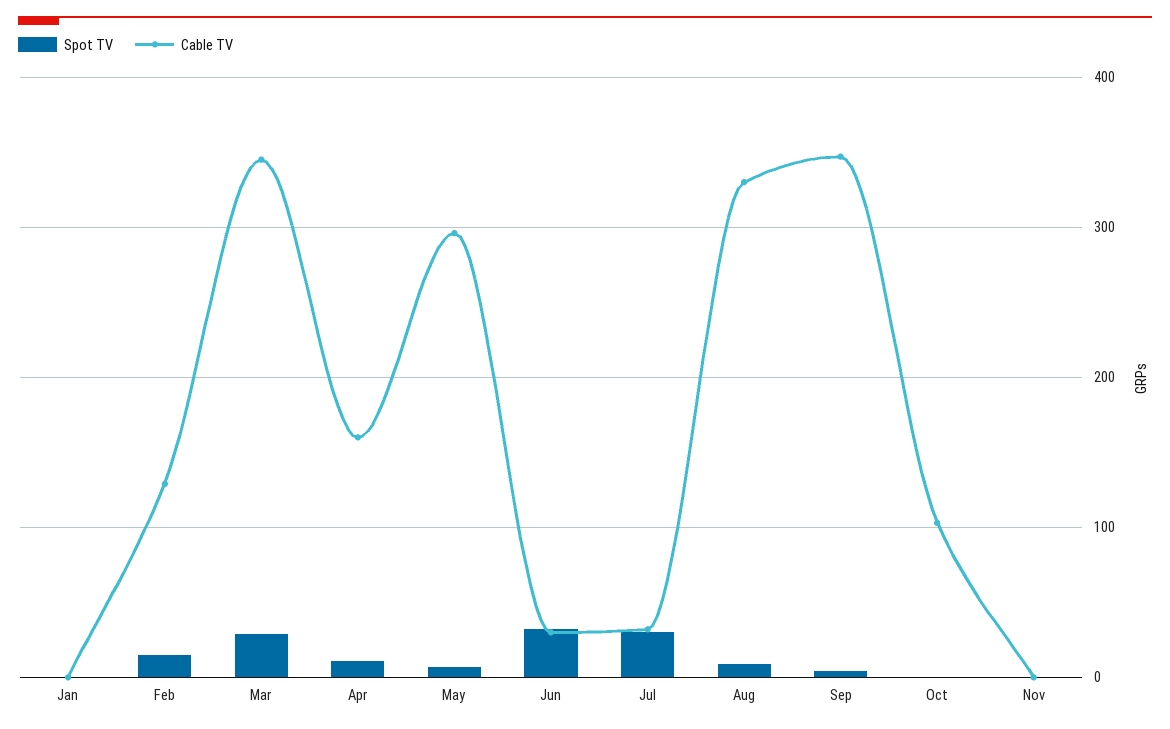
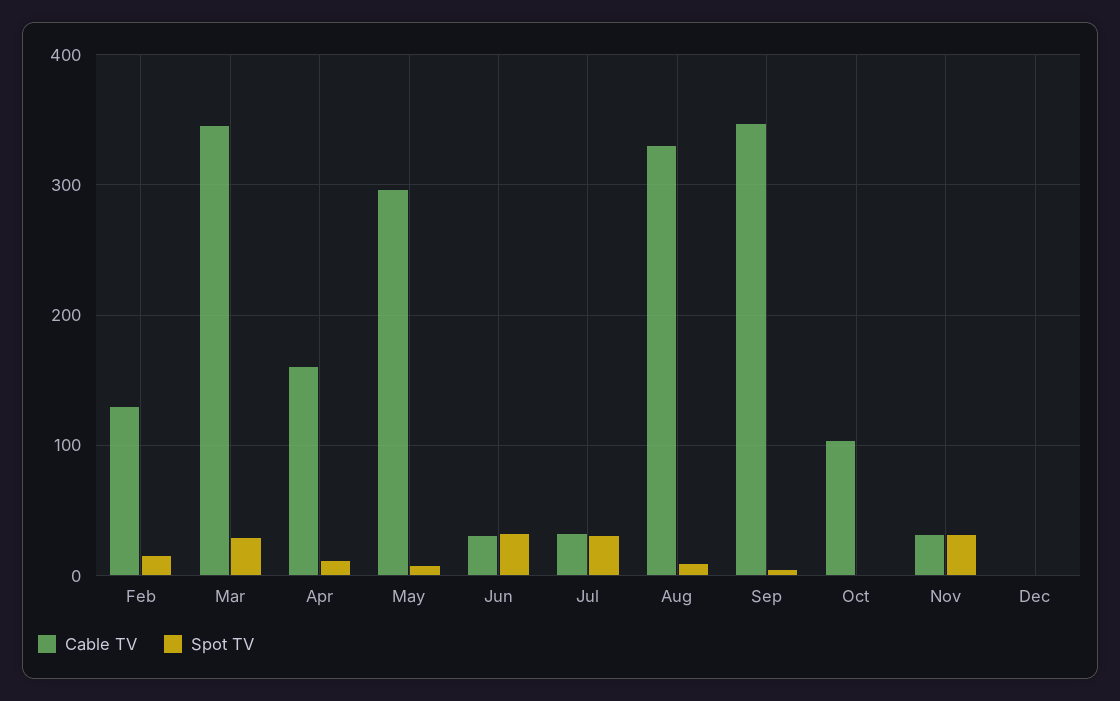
Spot TV, Jan: 0 -> none
Cable TV, Jan: 0 -> none
Spot TV, Nov: 0 -> 30
Cable TV, Nov: 0 -> 30
Cable TV, Dec: none -> 0
Spot TV, Dec: none -> 0

